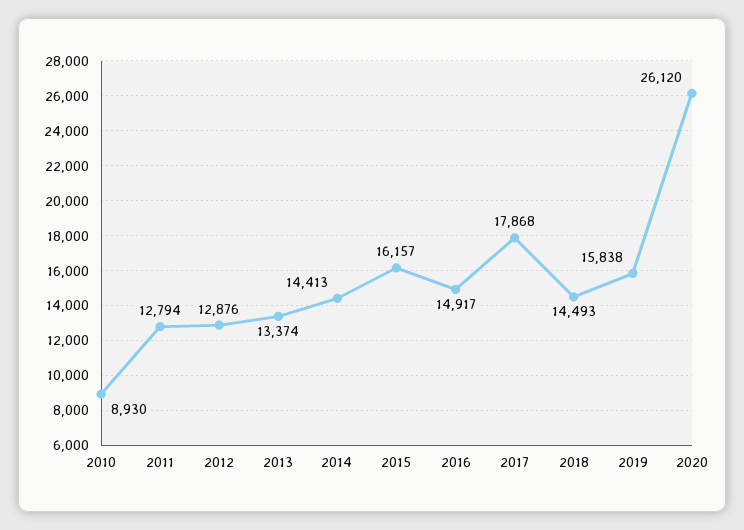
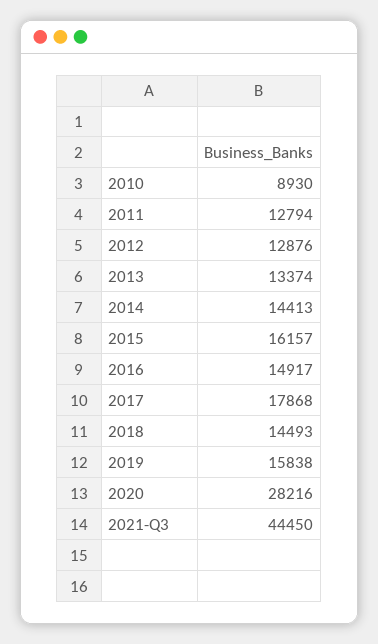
2020: 26120 -> 28216
2021-Q3: none -> 44450

